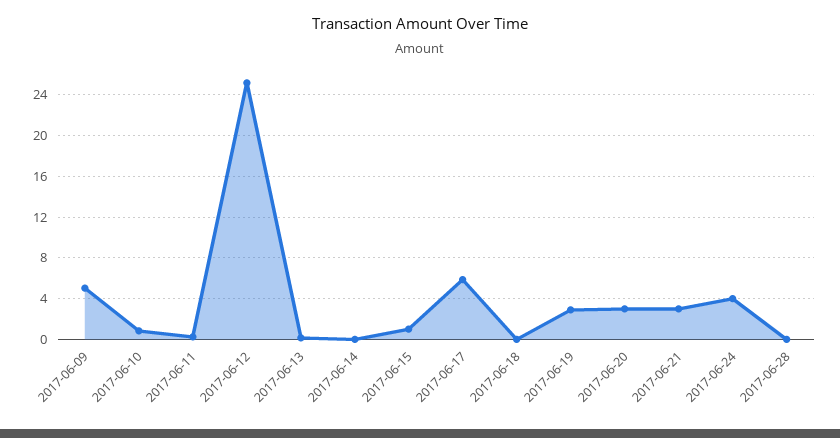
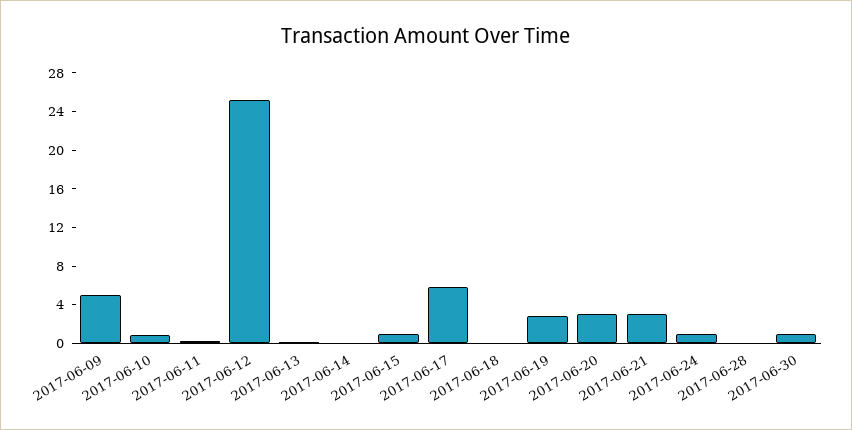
2017-06-24: 4 -> 1
2017-06-30: none -> 1

